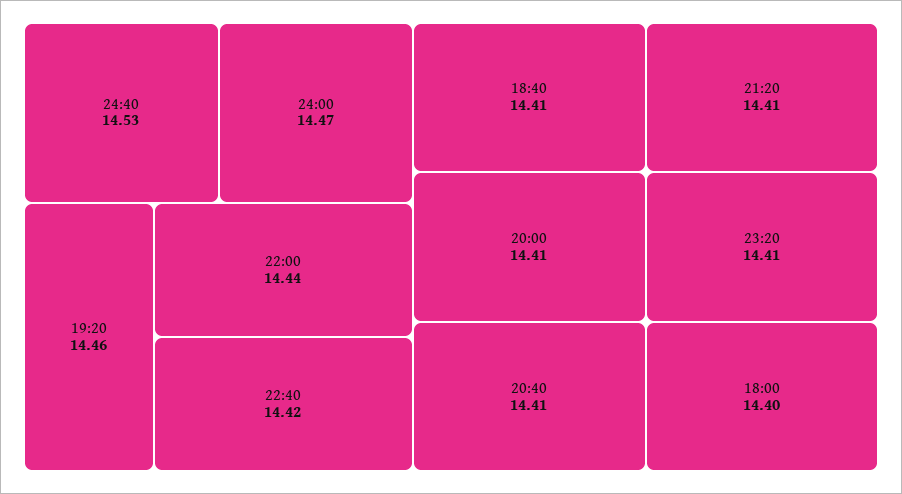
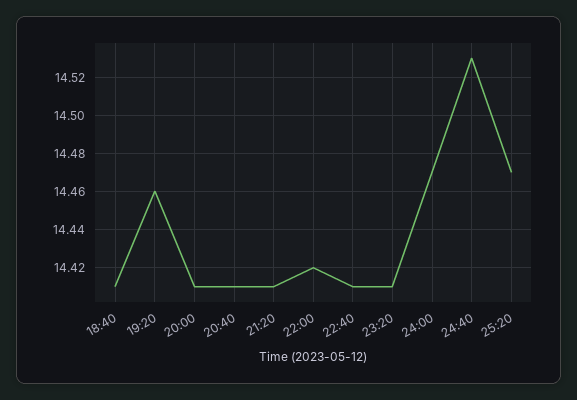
22:00: 14.44 -> 14.42
22:40: 14.42 -> 14.41
18:00: 14.4 -> none
25:20: none -> 14.47

